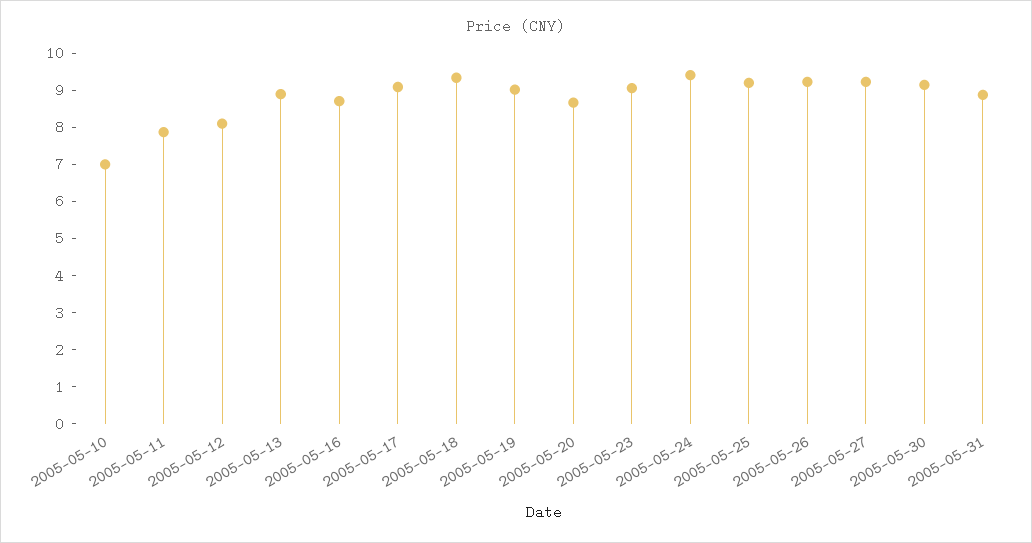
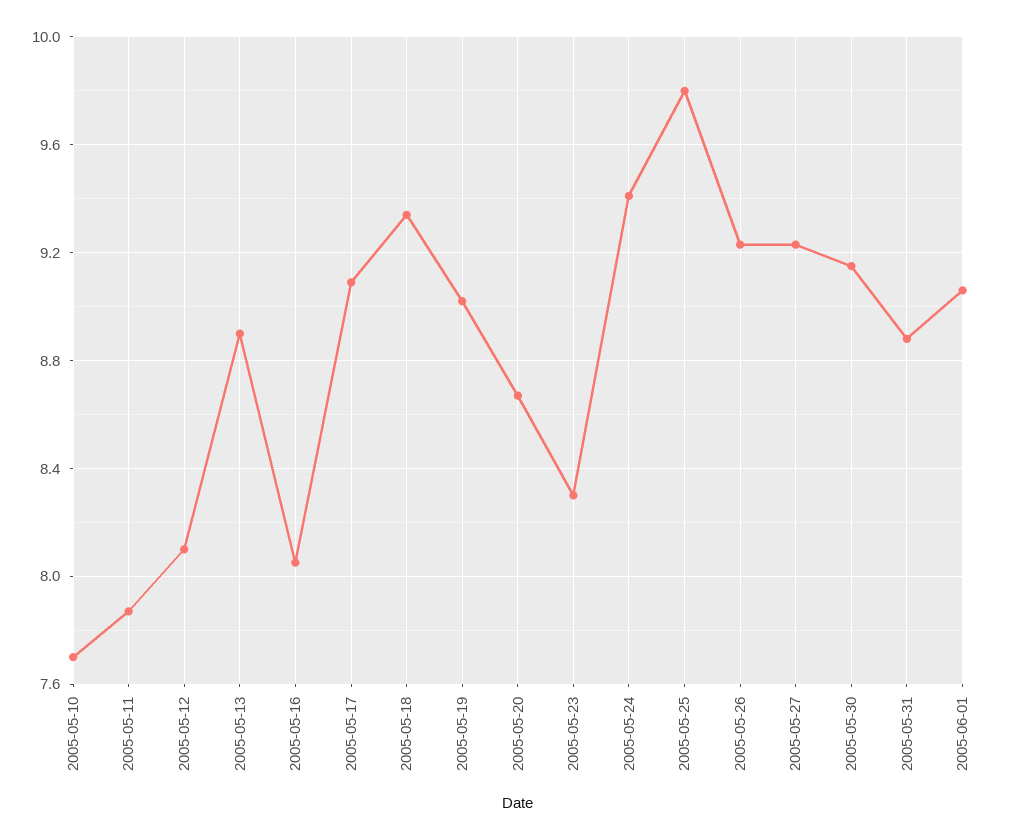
2005-05-10: 7 -> 7.7
2005-05-16: 8.75 -> 8.05
2005-05-23: 9 -> 8.3
2005-05-25: 9.25 -> 9.8
2005-06-01: none -> 9.05

